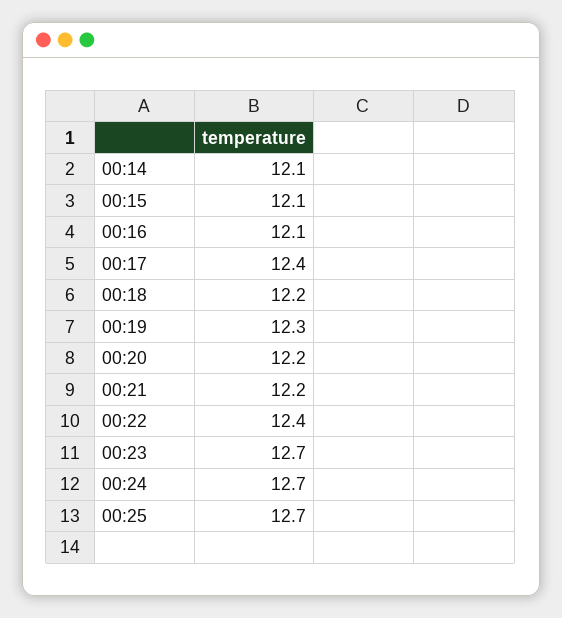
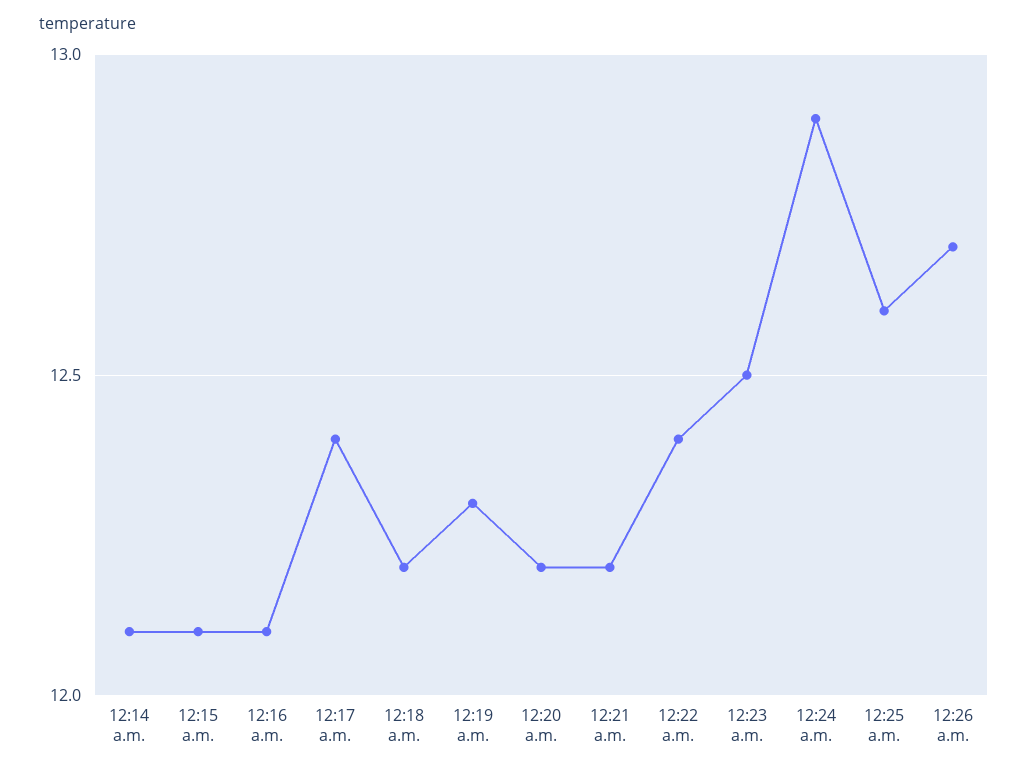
00:23: 12.7 -> 12.5
00:24: 12.7 -> 12.9
00:25: 12.7 -> 12.6
12:26 a.m.: none -> 12.7

